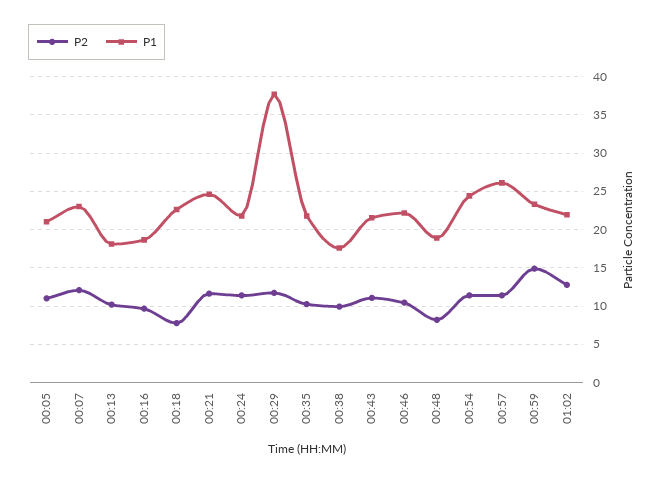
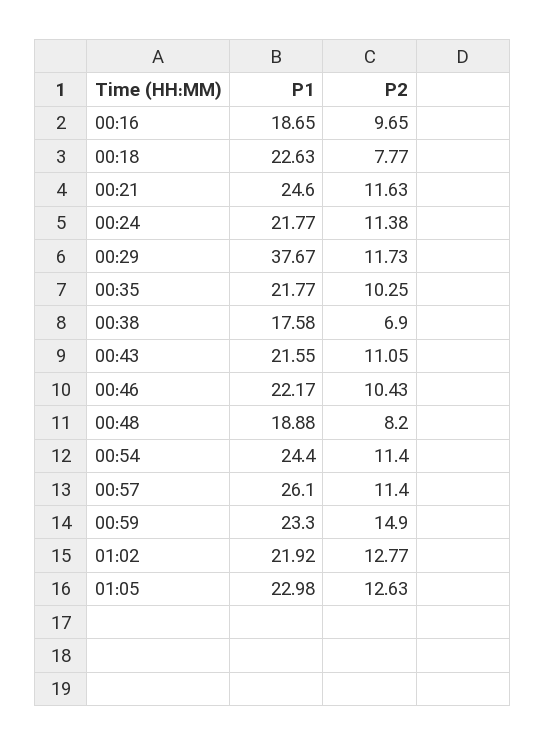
P2, 00:05: 11 -> none
P1, 00:05: 21 -> none
P2, 00:07: 12 -> none
P1, 00:07: 23 -> none
P2, 00:13: 10 -> none
P1, 00:13: 18 -> none
P2, 00:38: 10 -> 6.9
P1, 01:05: none -> 22.98
P2, 01:05: none -> 12.63

